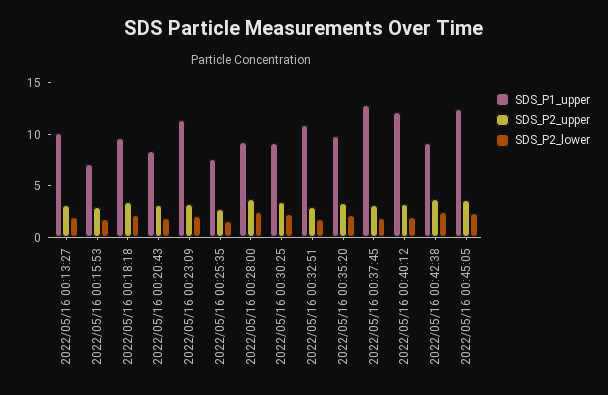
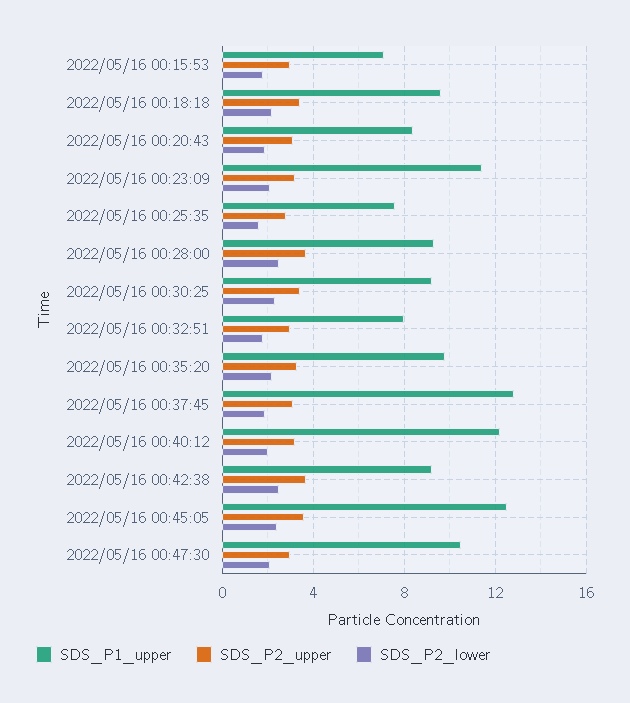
SDS_P1_upper, 2022/05/16 00:13:27: 10 -> none
SDS_P2_upper, 2022/05/16 00:13:27: 3 -> none
SDS_P2_lower, 2022/05/16 00:13:27: 2 -> none
SDS_P1_upper, 2022/05/16 00:32:51: 11 -> 8
SDS_P1_upper, 2022/05/16 00:47:30: none -> 10.5
SDS_P2_upper, 2022/05/16 00:47:30: none -> 3
SDS_P2_lower, 2022/05/16 00:47:30: none -> 2

